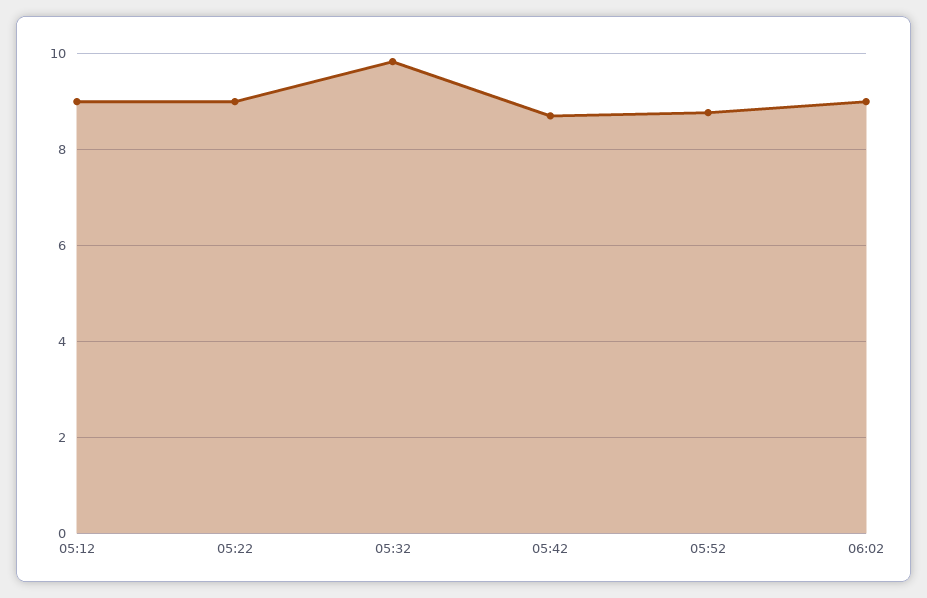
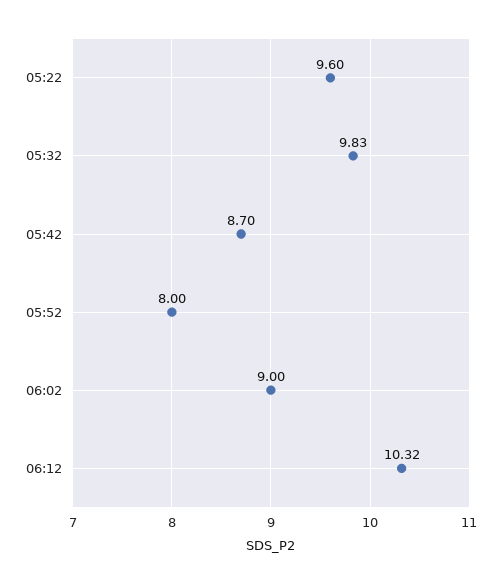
05:12: 9 -> none
05:22: 9 -> 9.6
05:52: 8.8 -> 8
06:12: none -> 10.32

